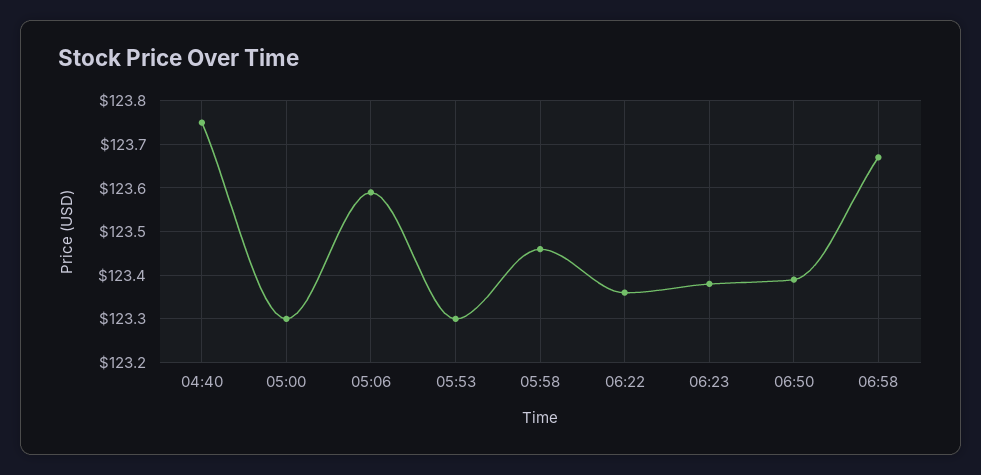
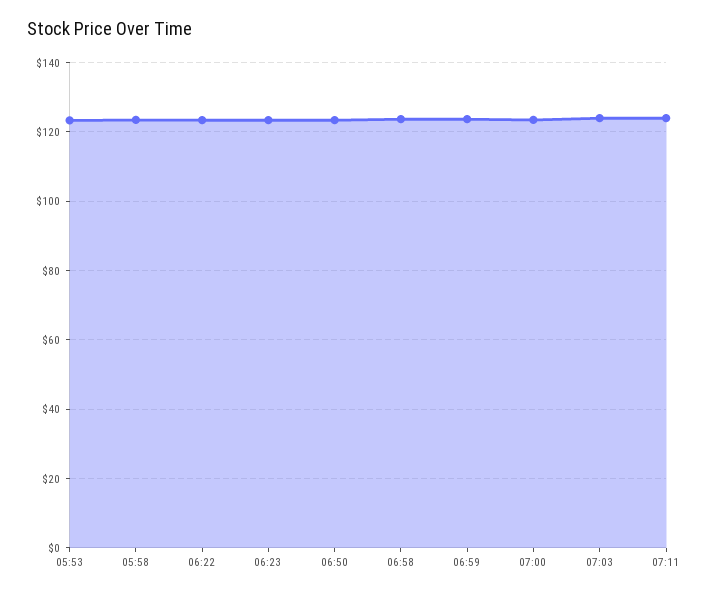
04:40: 123.75 -> none
05:00: 123.3 -> none
05:06: 123.6 -> none
06:59: none -> 124
07:00: none -> 124
07:03: none -> 124
07:11: none -> 124

